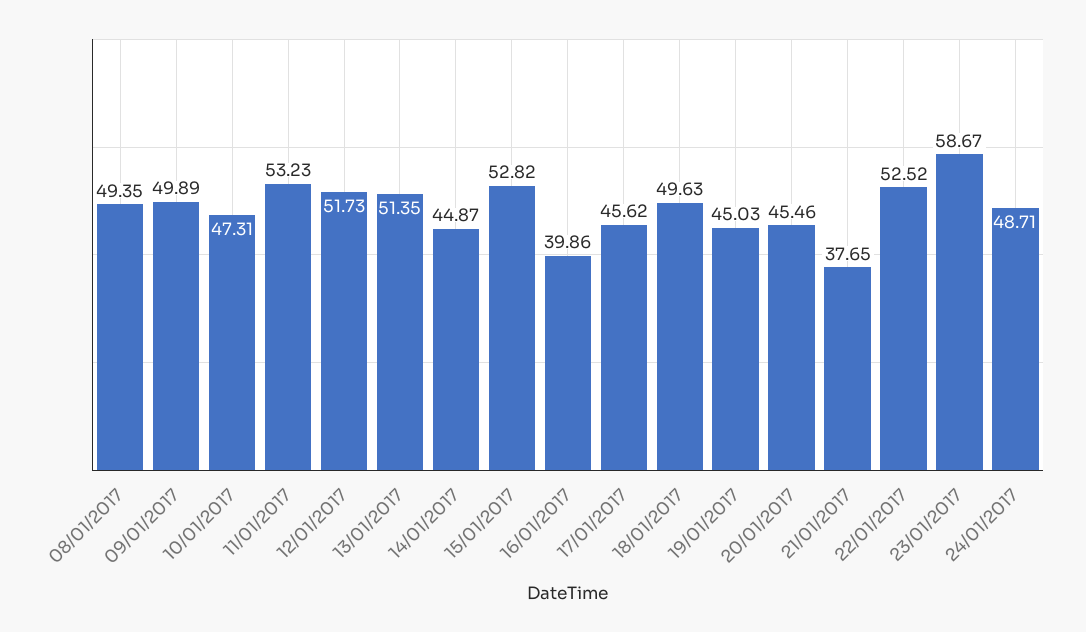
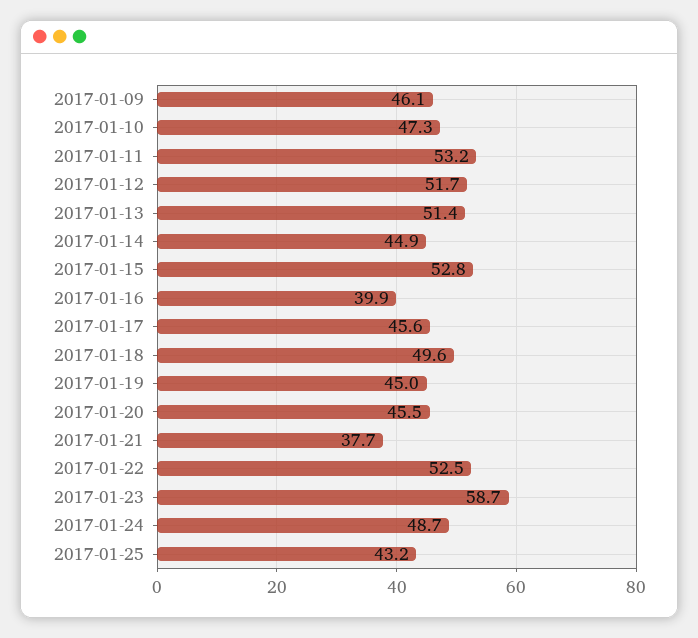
08/01/2017: 49.35 -> none
09/01/2017: 49.89 -> 46.1
2017-01-25: none -> 43.2

